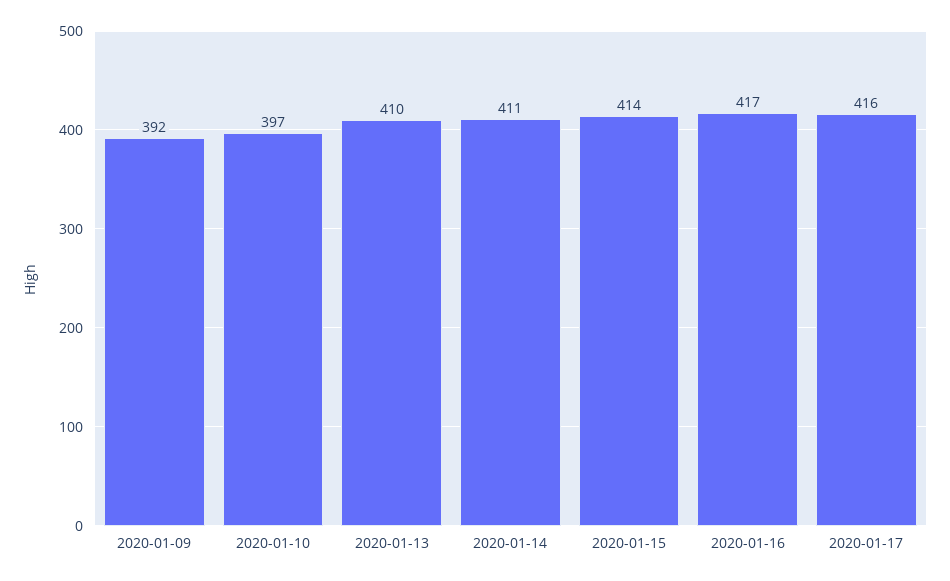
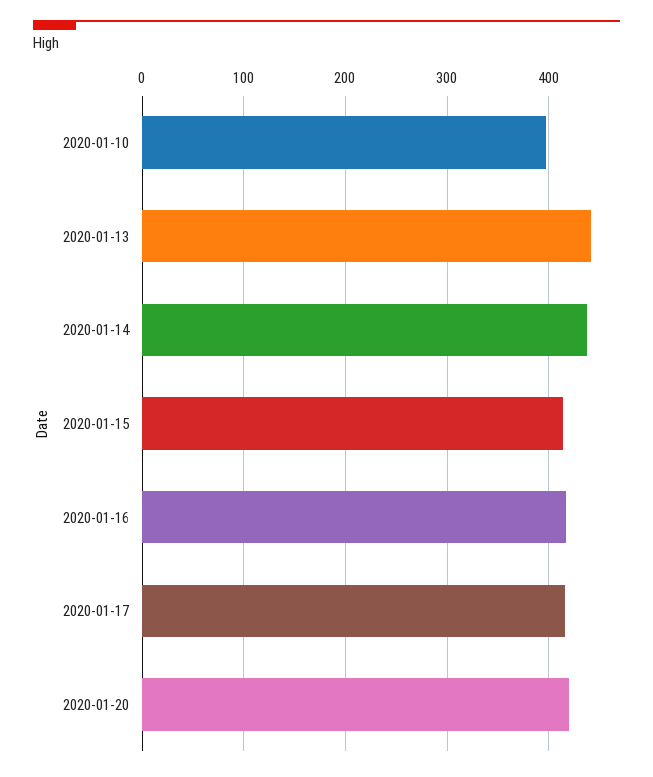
2020-01-09: 392 -> none
2020-01-13: 410 -> 440
2020-01-14: 411 -> 440
2020-01-20: none -> 420

